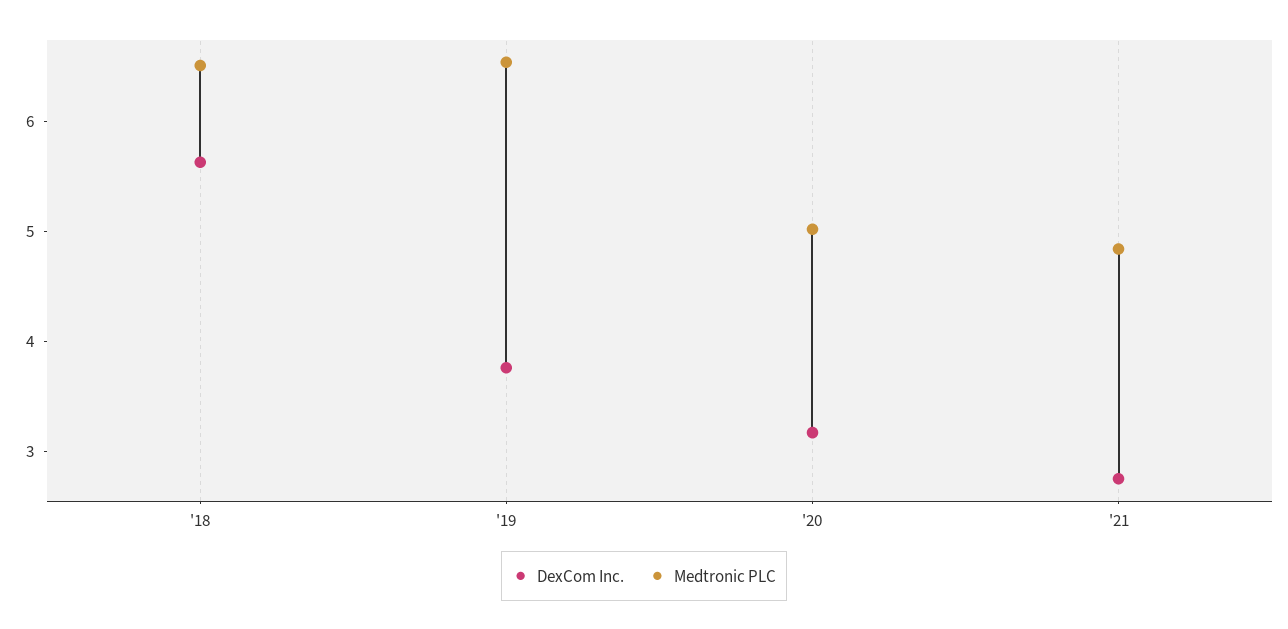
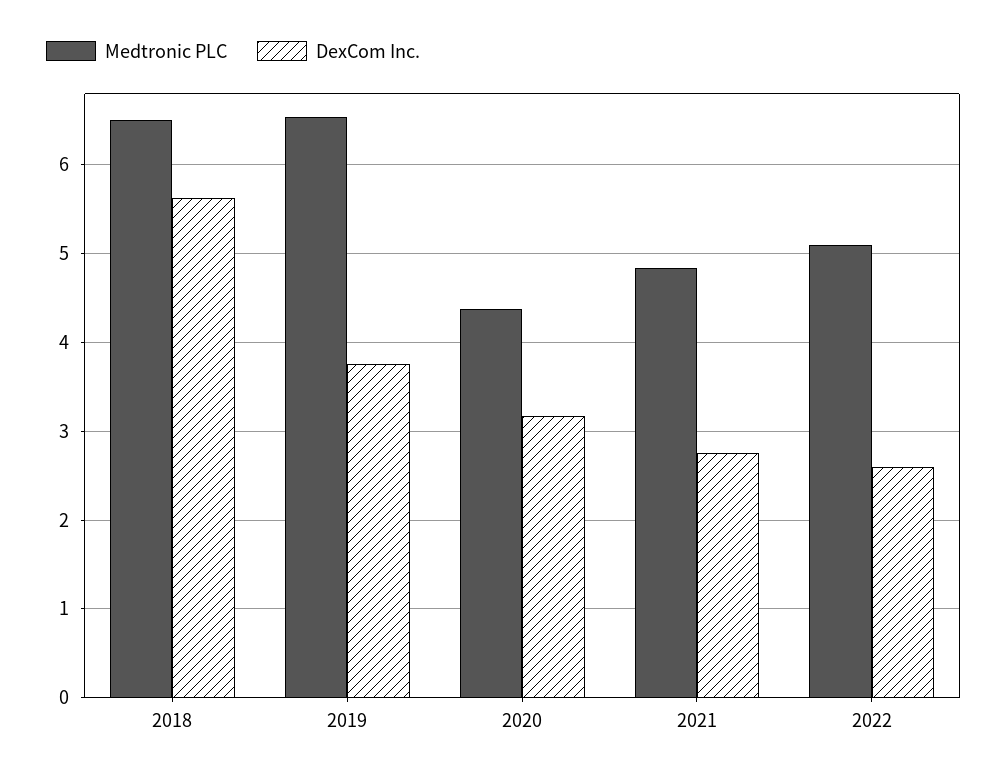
Medtronic PLC, '20: 5 -> 4.4
Medtronic PLC, 2022: none -> 5.1
DexCom Inc., 2022: none -> 2.6

